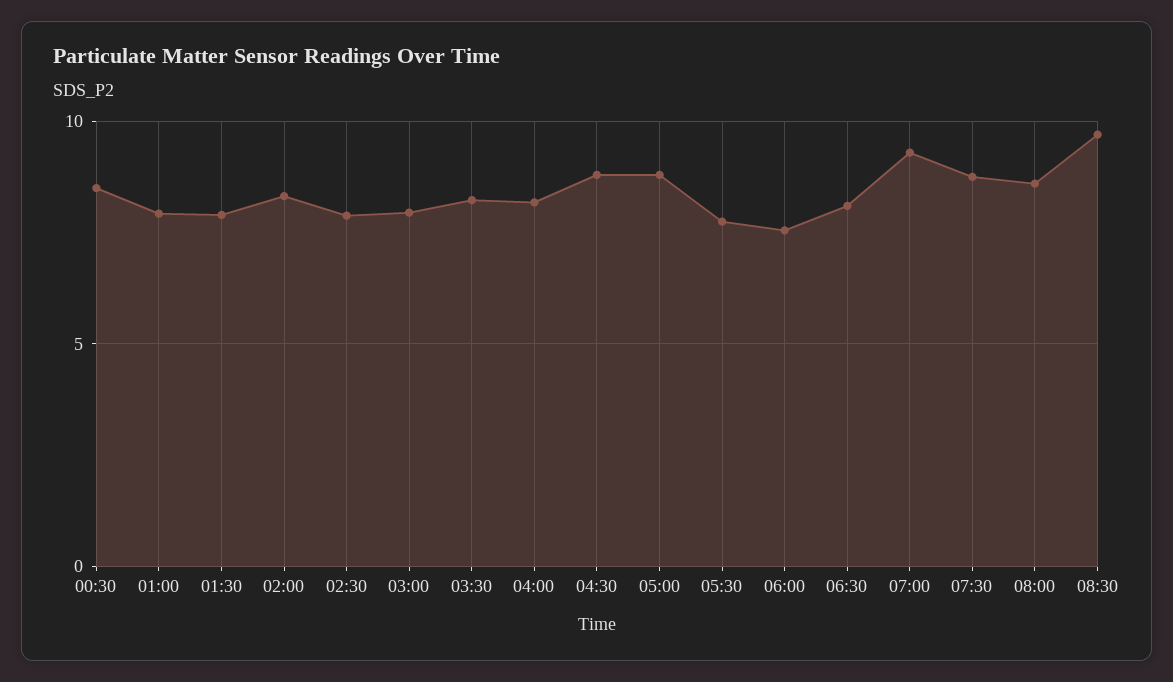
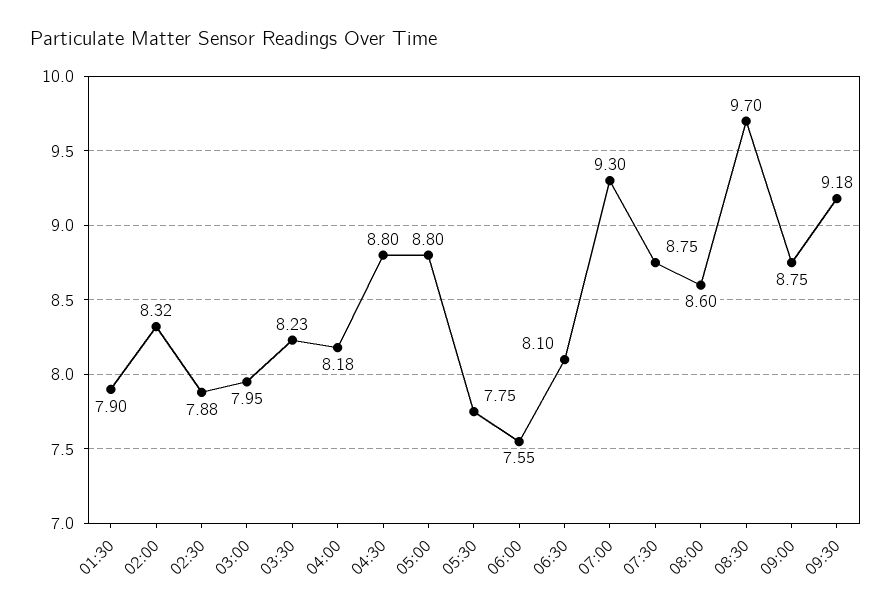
00:30: 8.5 -> none
01:00: 8 -> none
09:00: none -> 8.75
09:30: none -> 9.18

